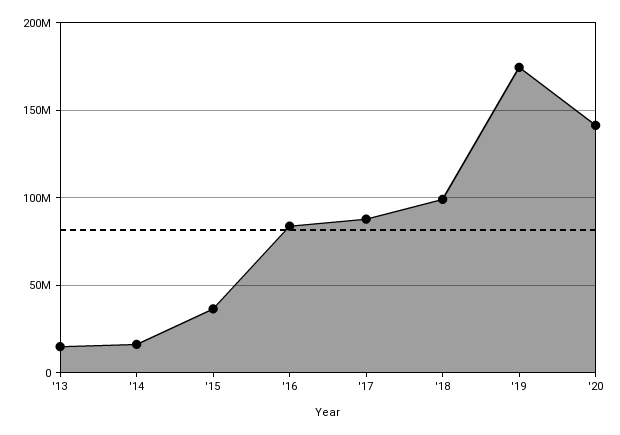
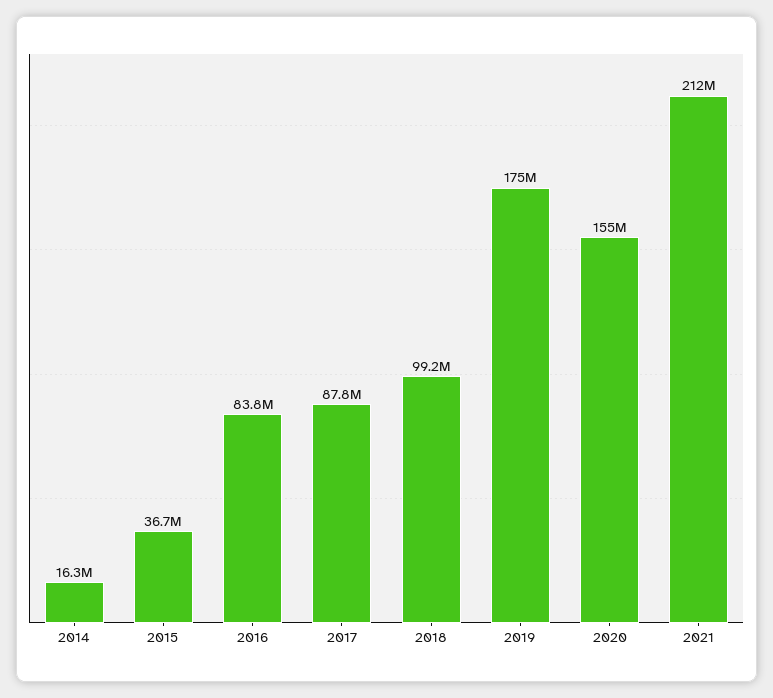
'13: 15000000 -> none
'20: 140000000 -> 155000000
2021: none -> 212000000

